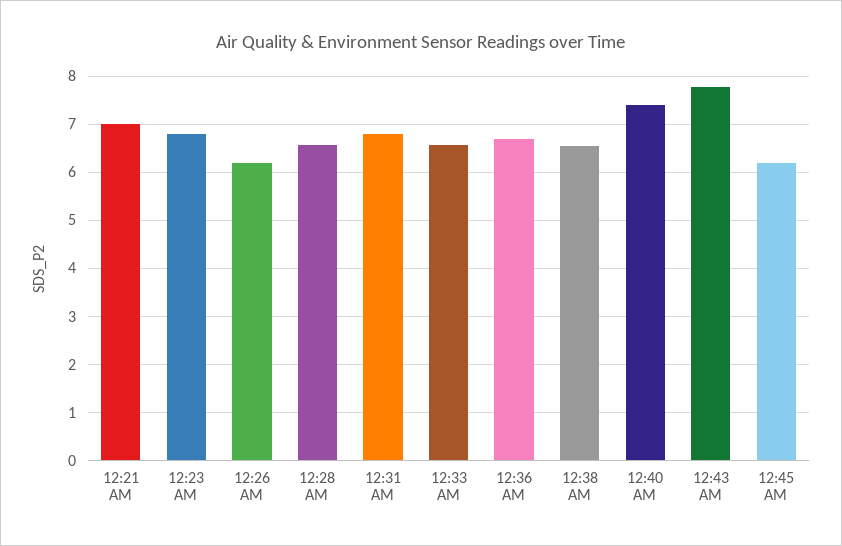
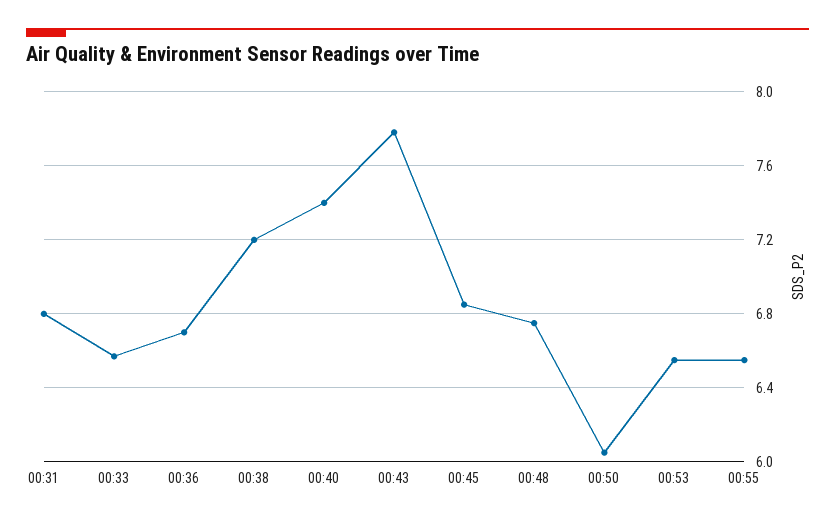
12:21 AM: 7 -> none
12:23 AM: 6.8 -> none
12:26 AM: 6.2 -> none
12:28 AM: 6.6 -> none
12:38 AM: 6.6 -> 7.2
12:45 AM: 6.2 -> 6.85
00:48: none -> 6.75
00:50: none -> 6.05
00:53: none -> 6.55
00:55: none -> 6.55

